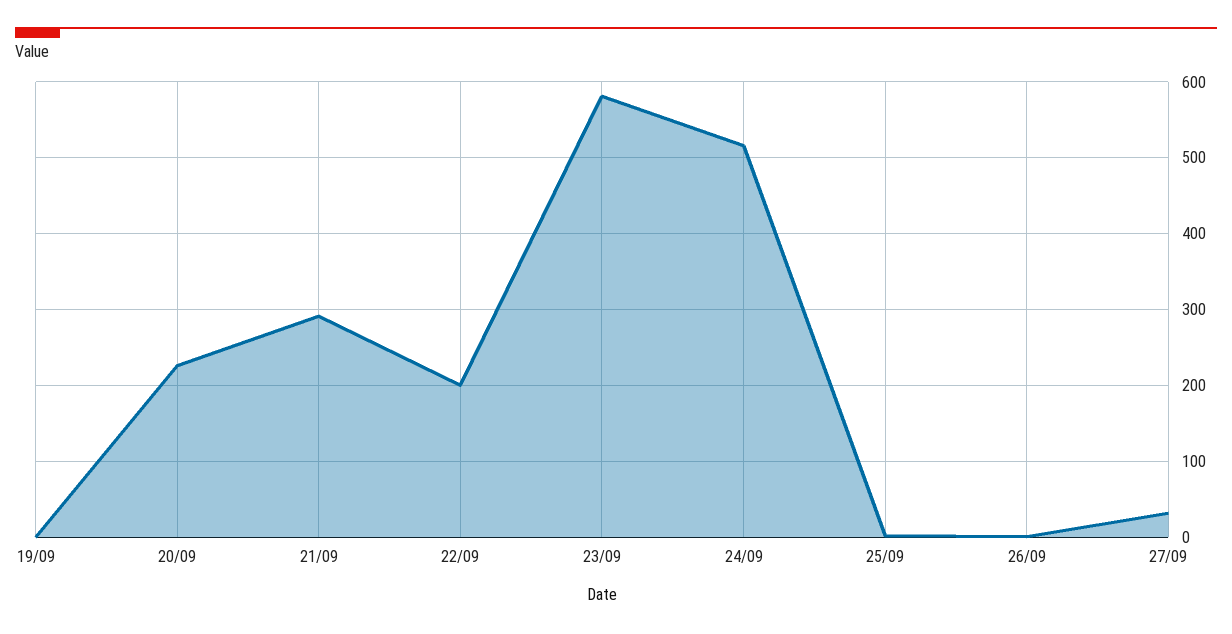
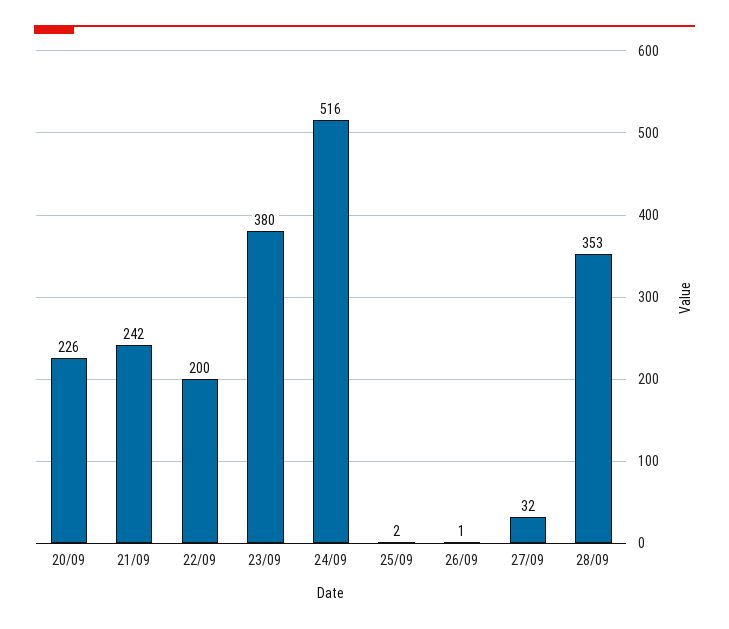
19/09: 0 -> none
21/09: 290 -> 242
23/09: 580 -> 380
28/09: none -> 353

